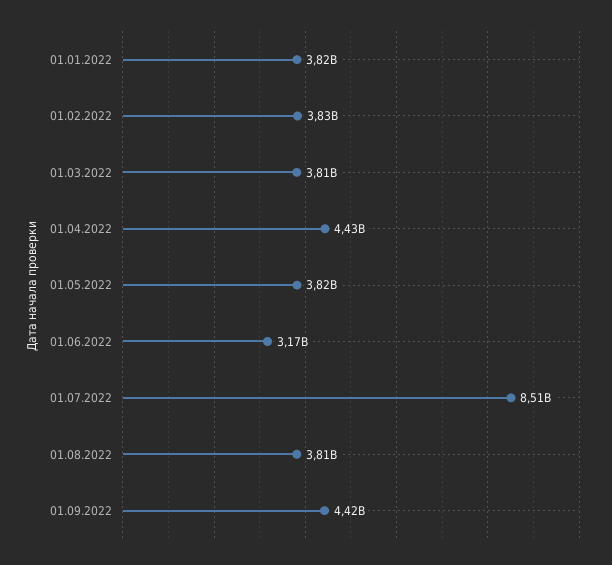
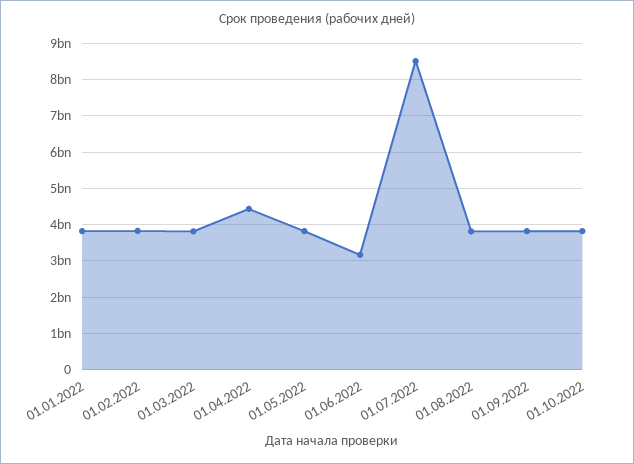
01.09.2022: 4420000000 -> 3800000000
01.10.2022: none -> 3800000000

